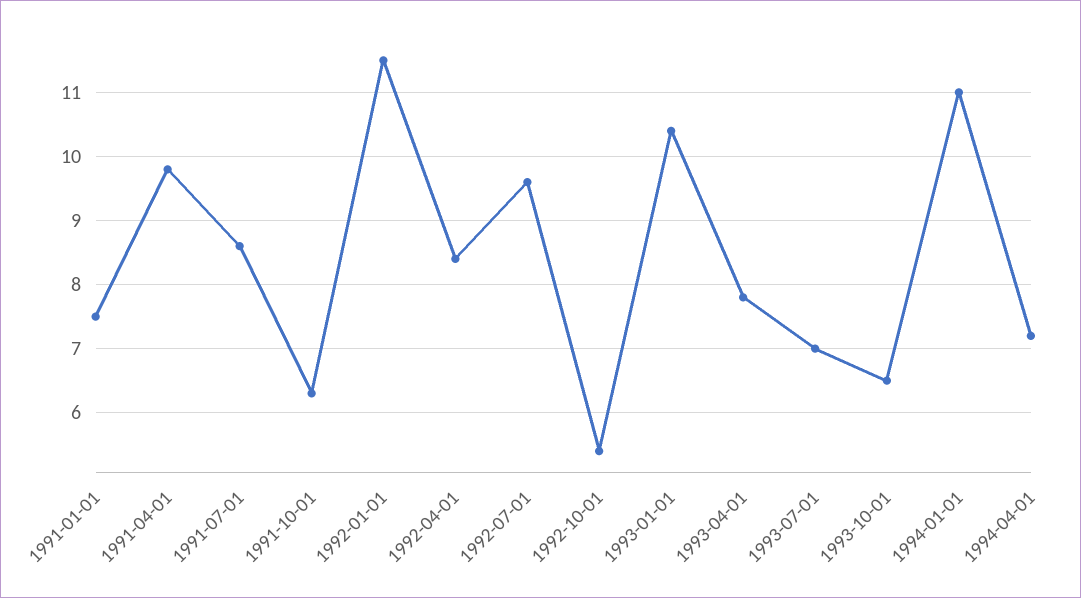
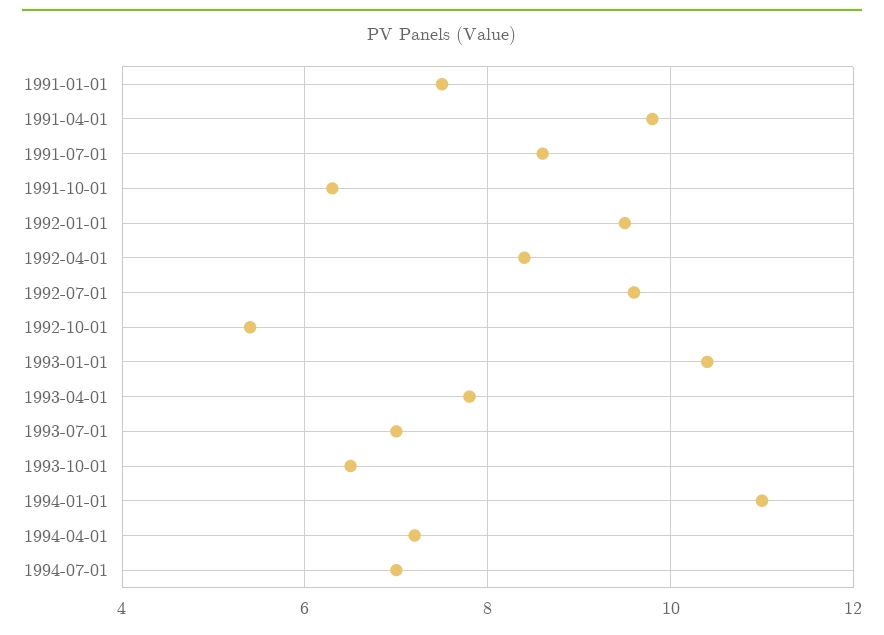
1992-01-01: 11.5 -> 9.5
1994-07-01: none -> 7

